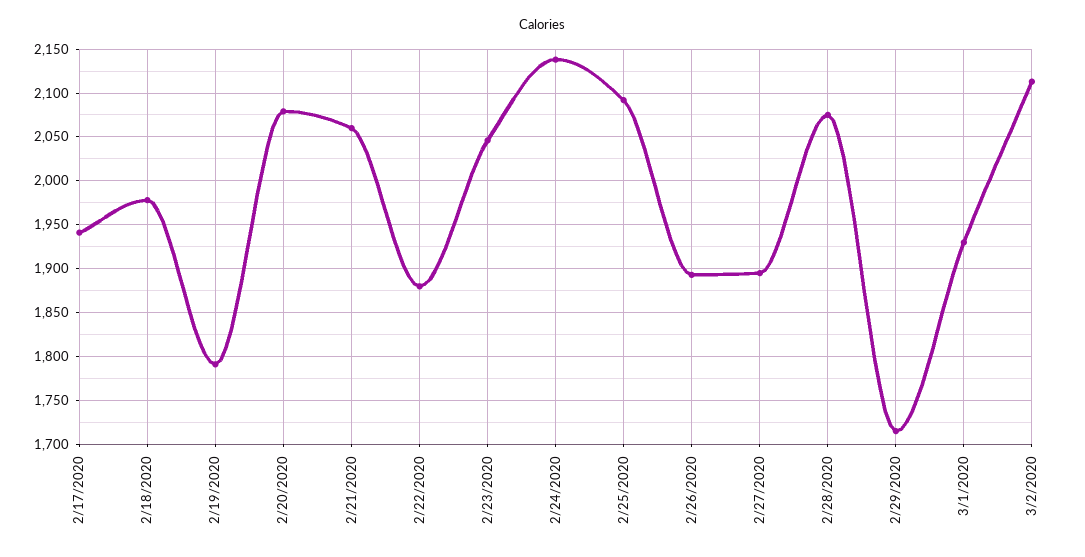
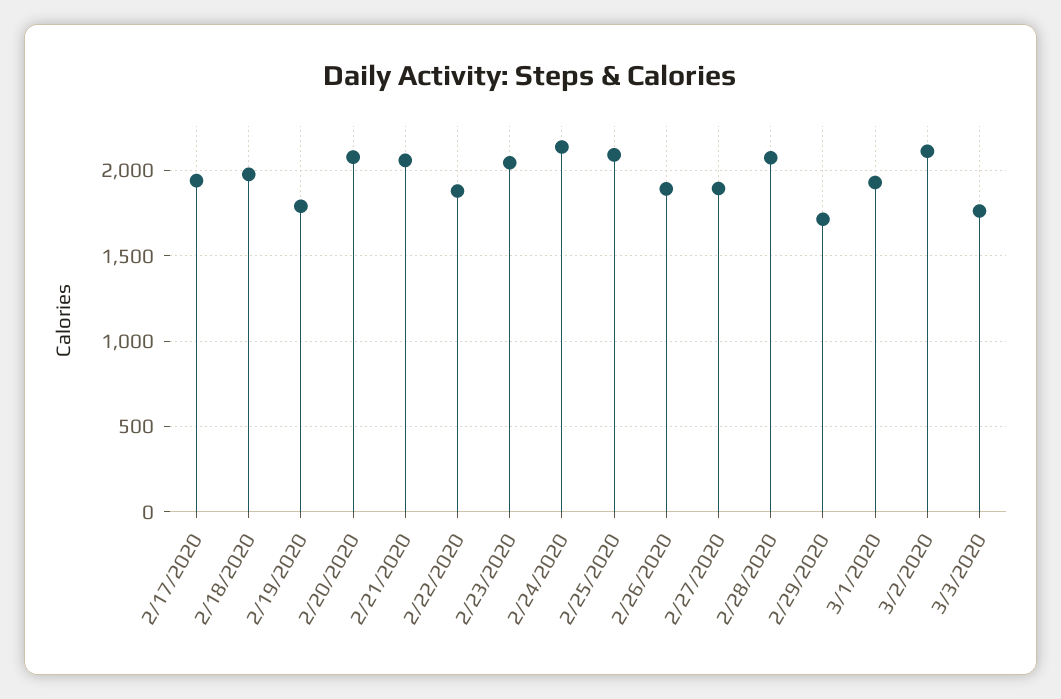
3/3/2020: none -> 1750

